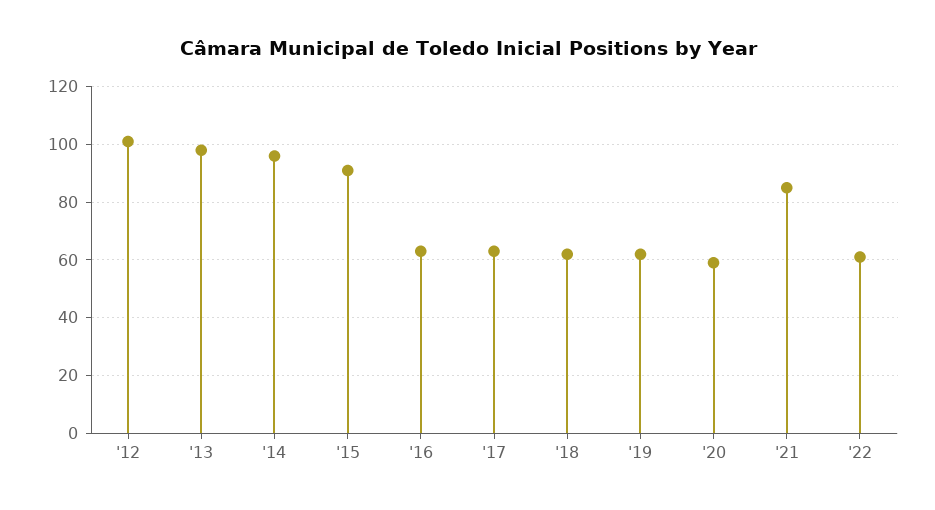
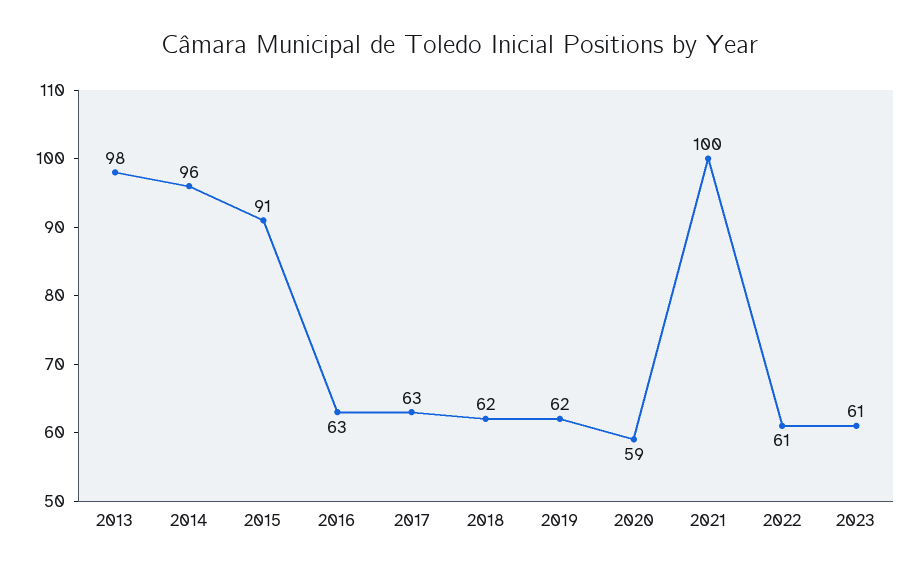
'12: 100 -> none
'21: 85 -> 100
2023: none -> 61

